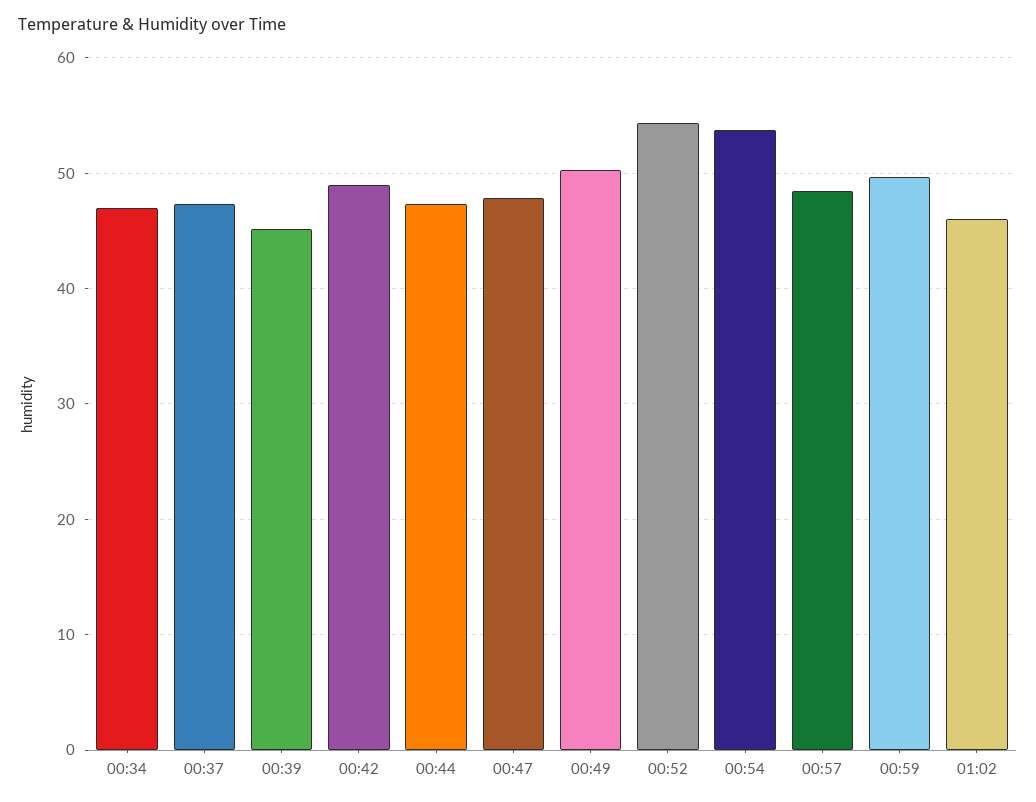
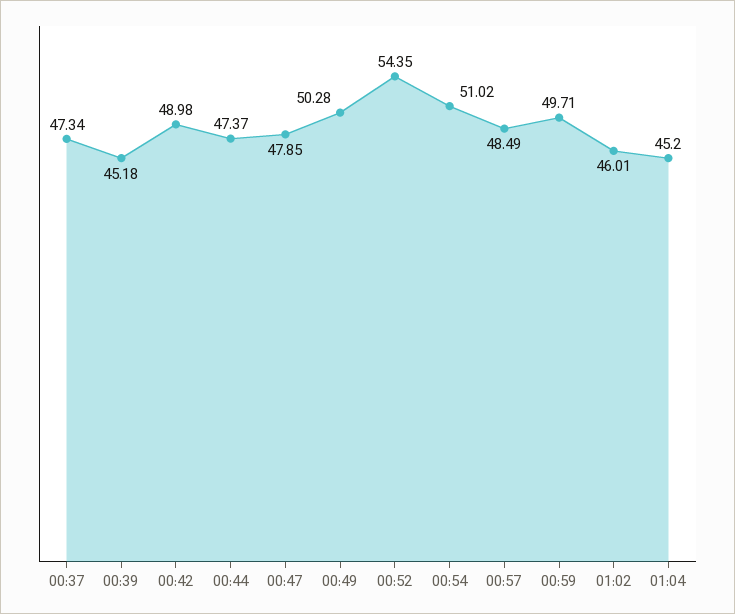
00:34: 47 -> none
00:54: 54 -> 51.02
01:04: none -> 45.2

